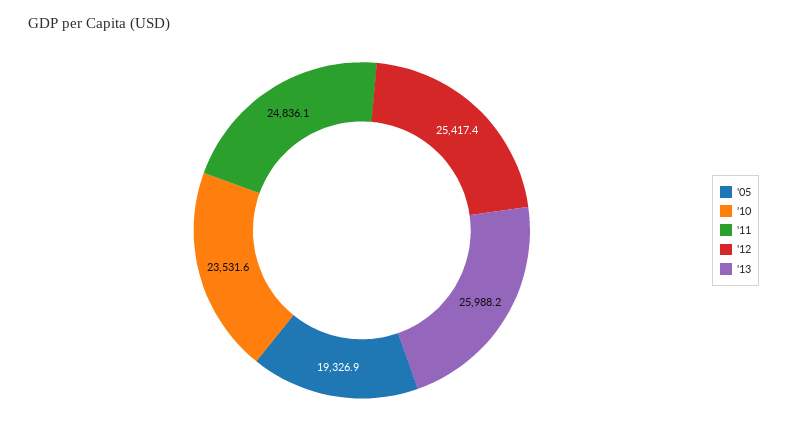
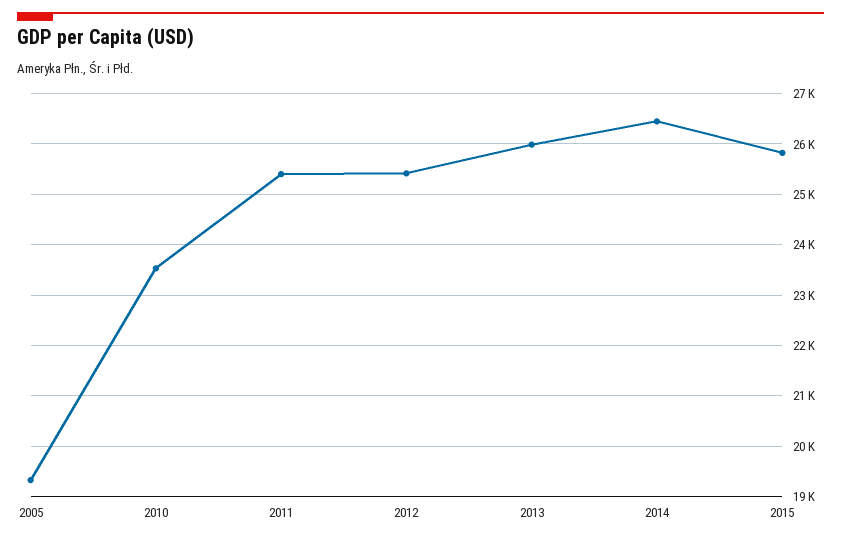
'11: 24836.1 -> 25400
2014: none -> 26400
2015: none -> 25800

